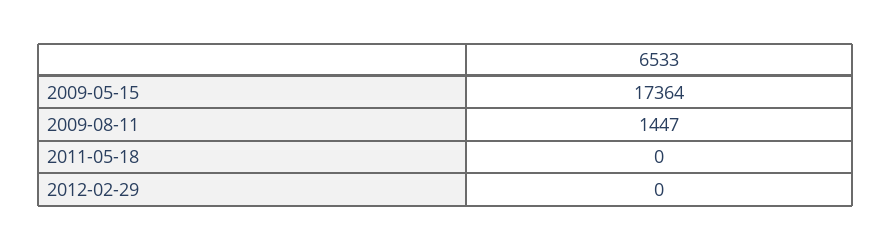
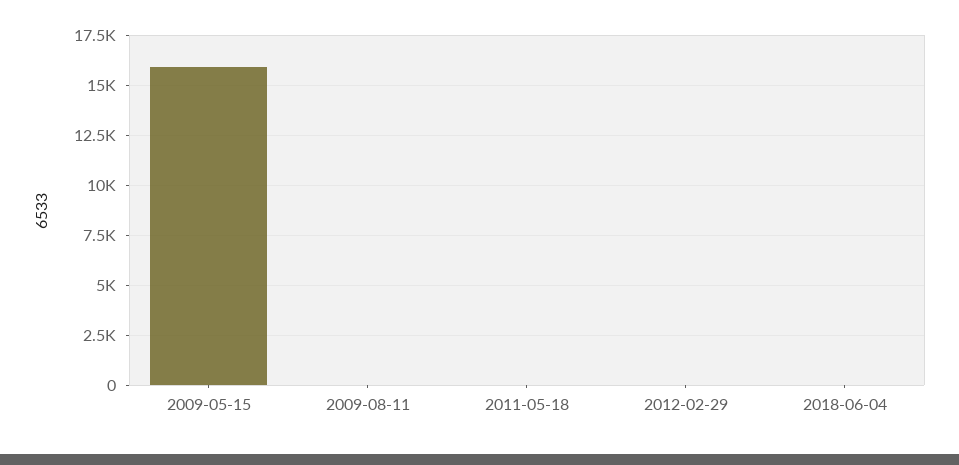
2009-05-15: 17364 -> 16000
2009-08-11: 1447 -> 0
2018-06-04: none -> 0

